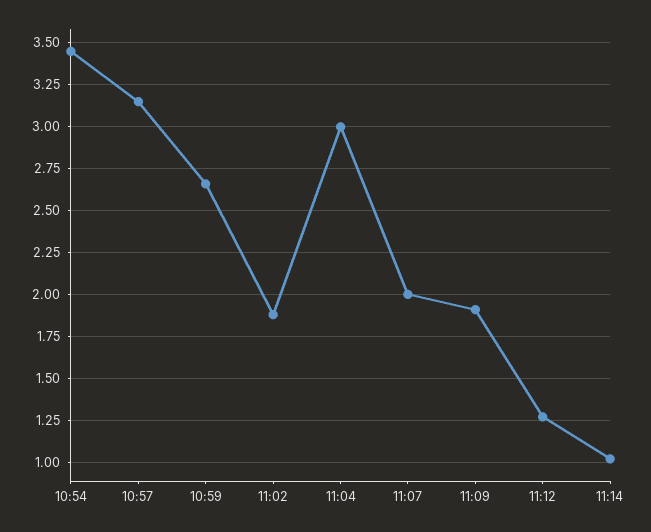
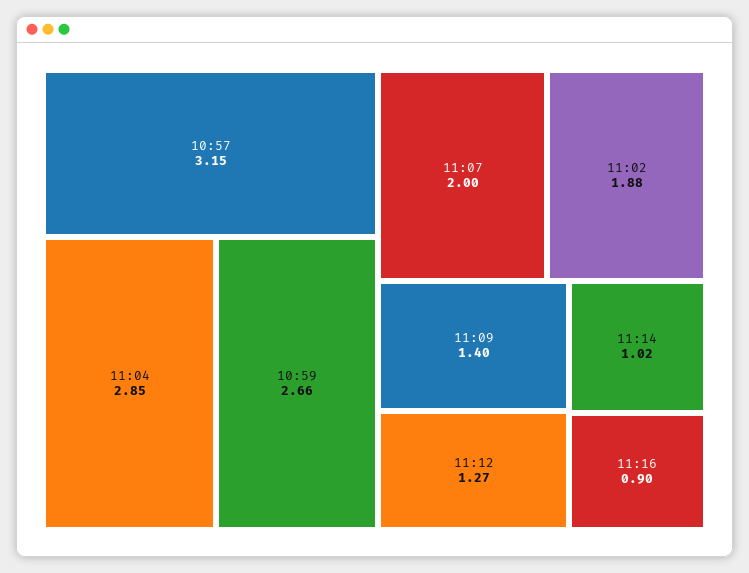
10:54: 3.45 -> none
11:04: 3 -> 2.85
11:09: 1.9 -> 1.4
11:16: none -> 0.9

